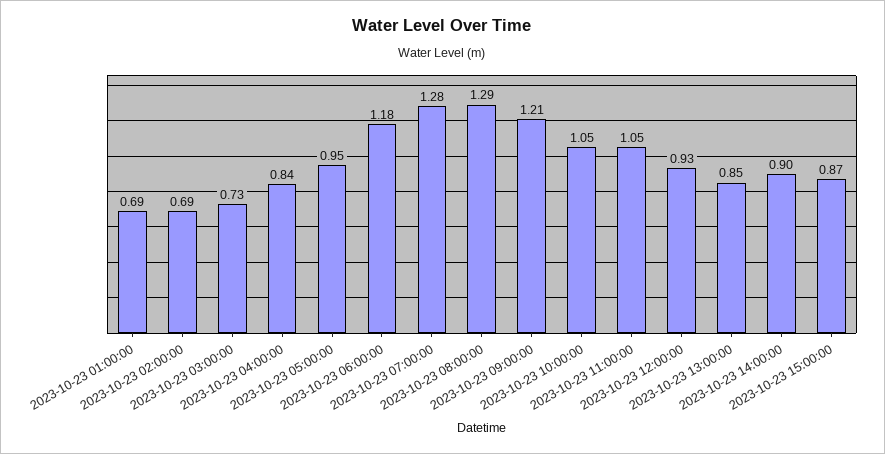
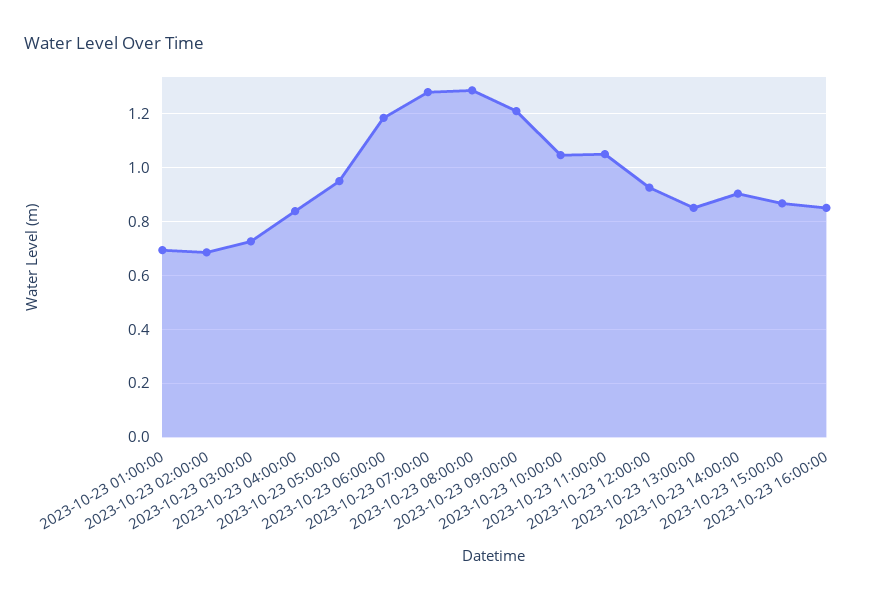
2023-10-23 16:00:00: none -> 0.85

